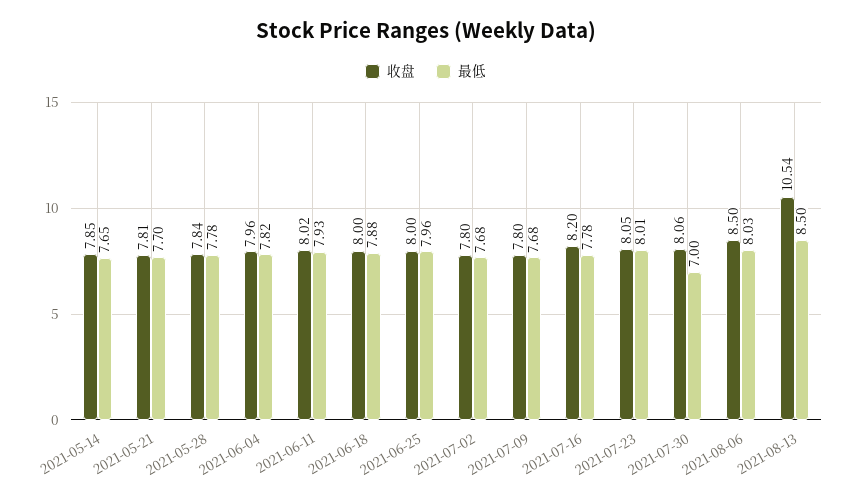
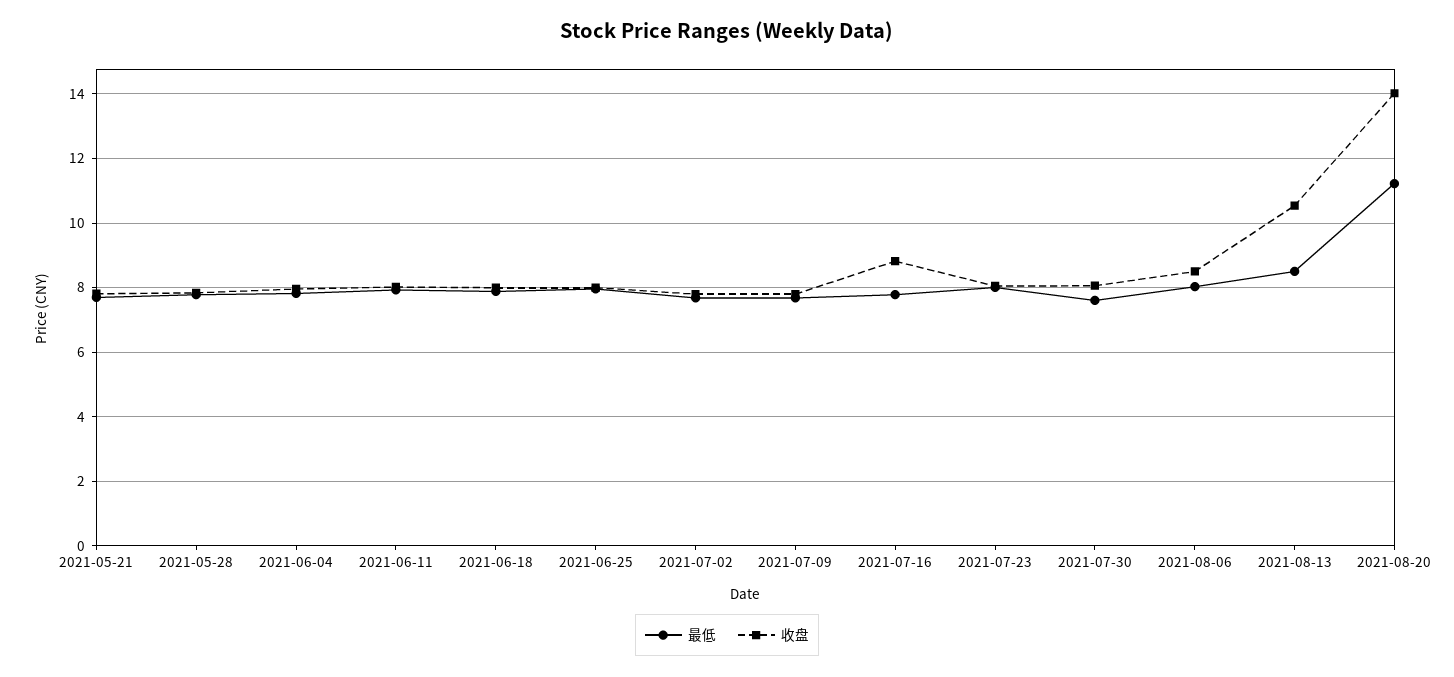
收盘, 2021-05-14: 7.85 -> none
最低, 2021-05-14: 7.65 -> none
收盘, 2021-07-16: 8.2 -> 8.8
最低, 2021-07-30: 7 -> 7.6
最低, 2021-08-20: none -> 11.2
收盘, 2021-08-20: none -> 14

